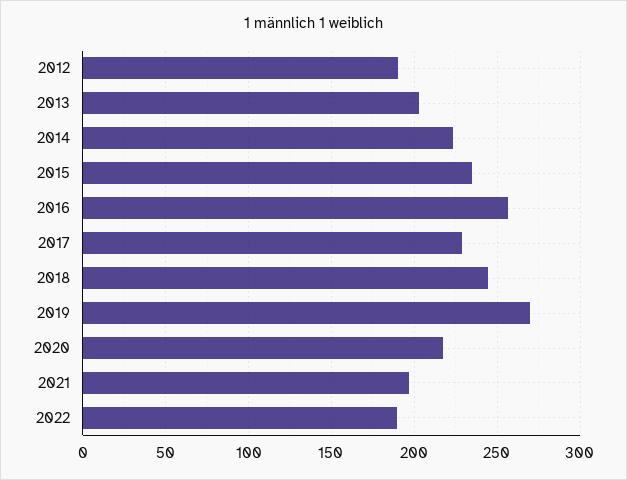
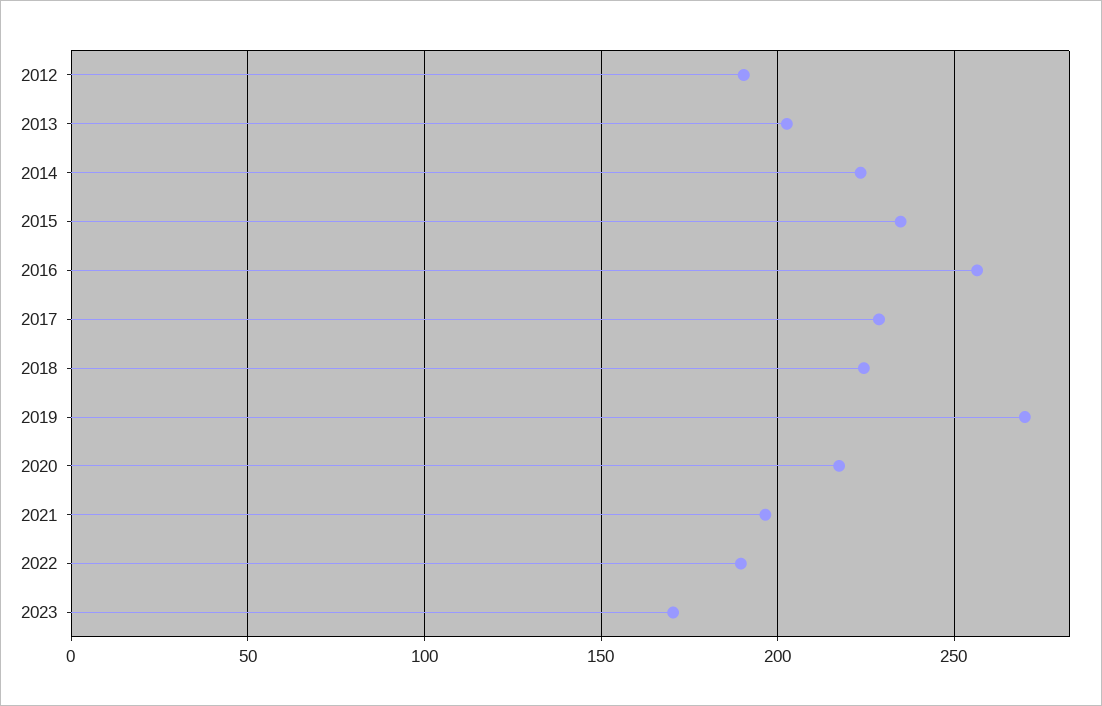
2018: 245 -> 225
2023: none -> 170

